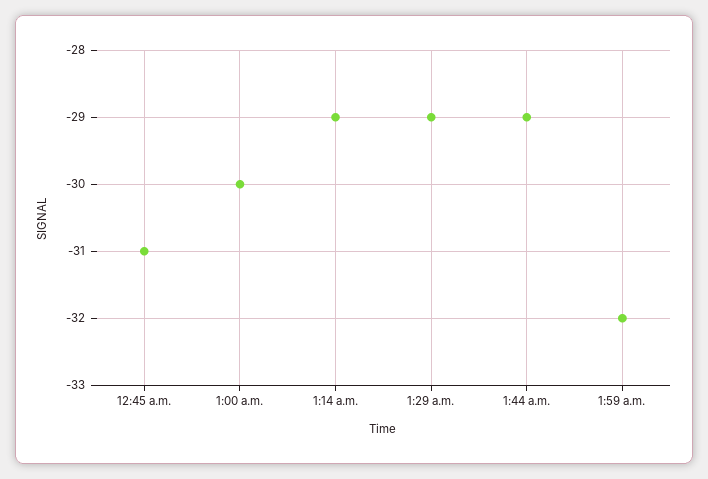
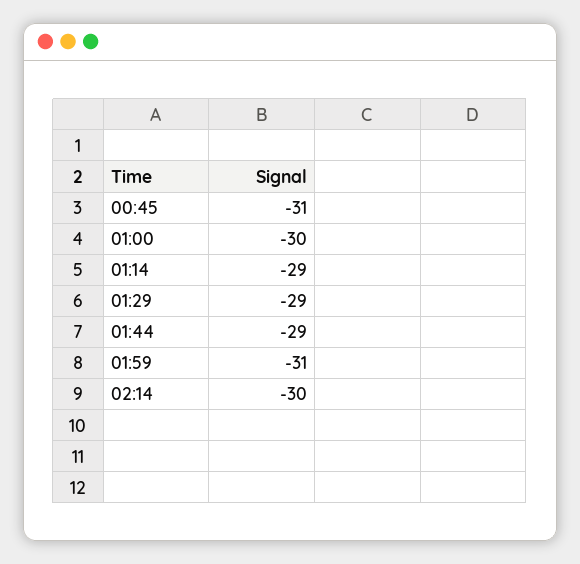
1:59 a.m.: -32 -> -31
02:14: none -> -30

